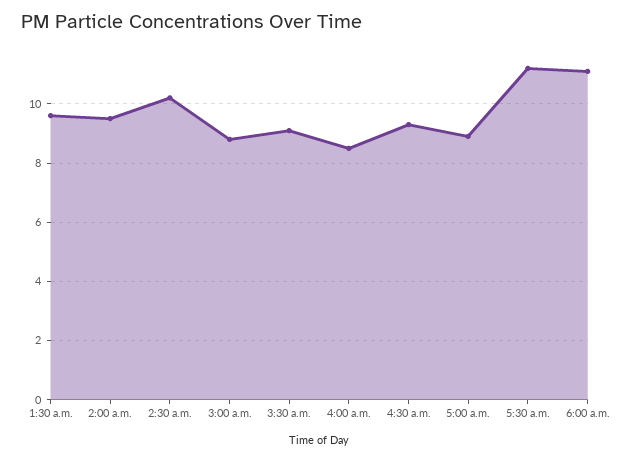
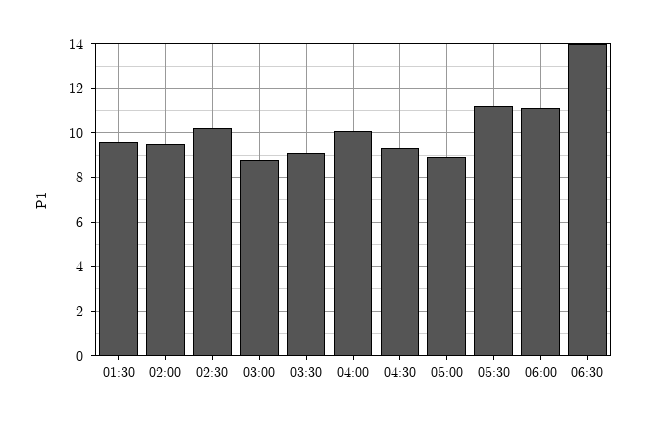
4:00 a.m.: 8.5 -> 10
06:30: none -> 14

